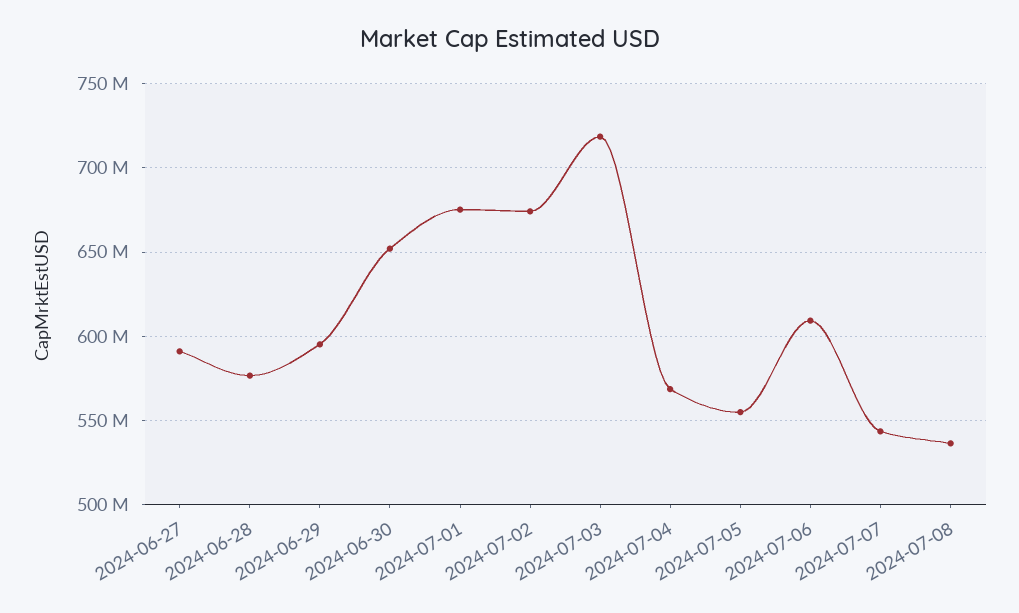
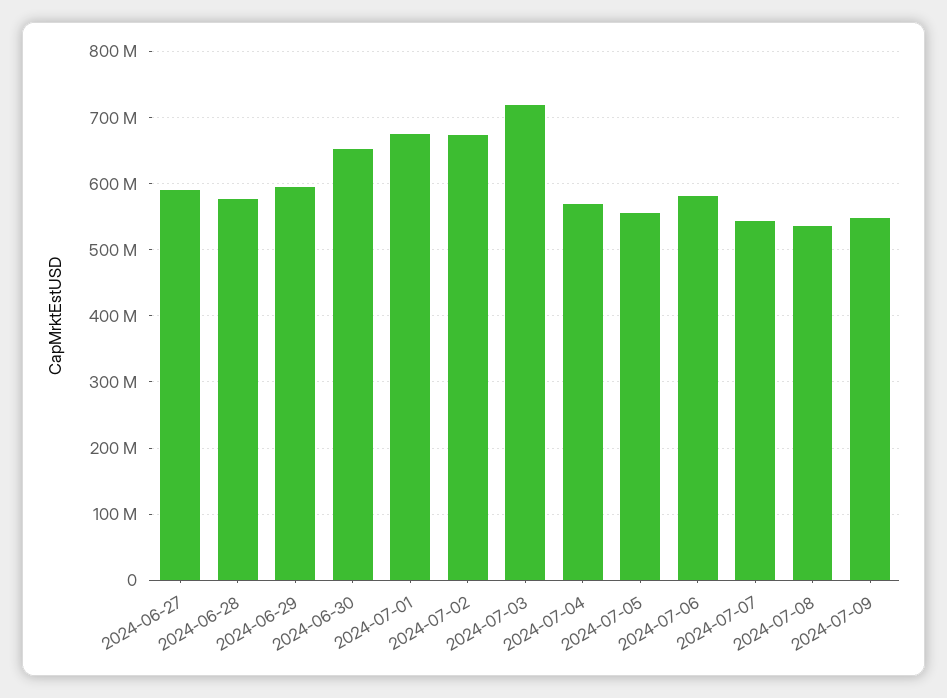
2024-07-06: 610000000 -> 580000000
2024-07-09: none -> 550000000

